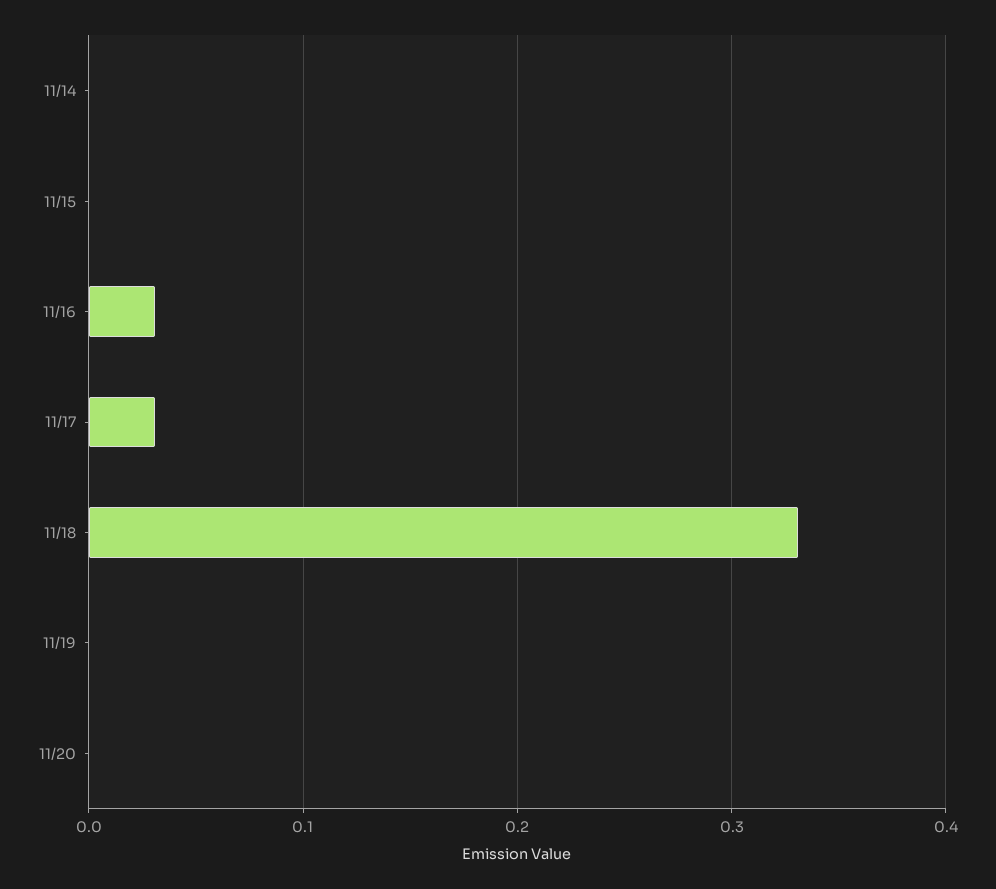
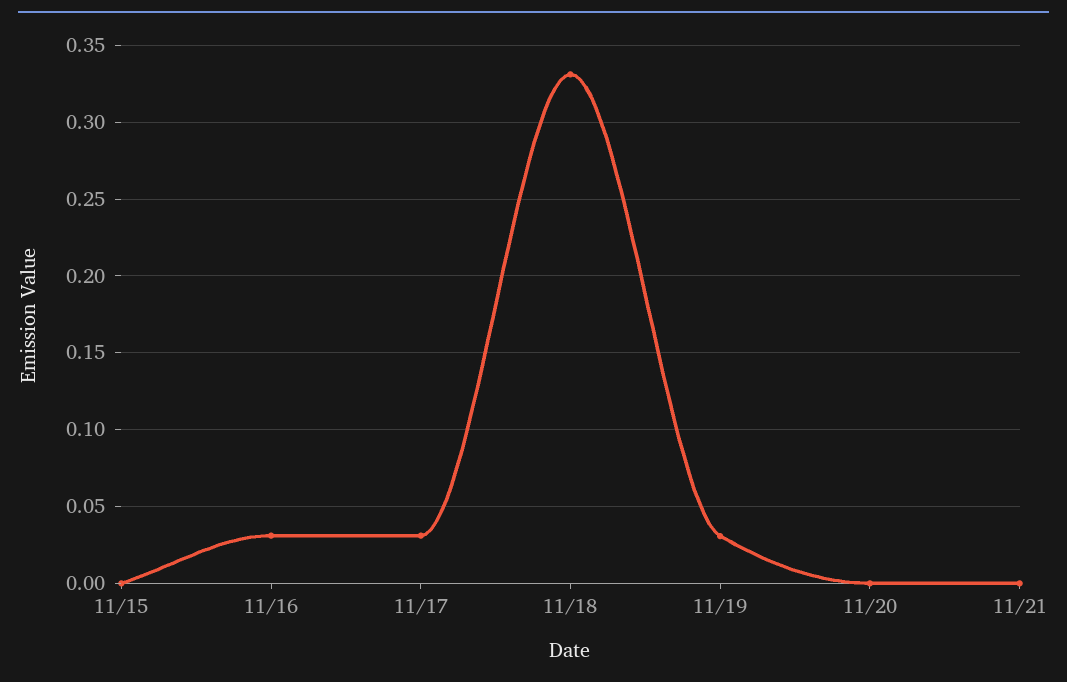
11/14: 0 -> none
11/19: 0 -> 0.03
11/21: none -> 0

